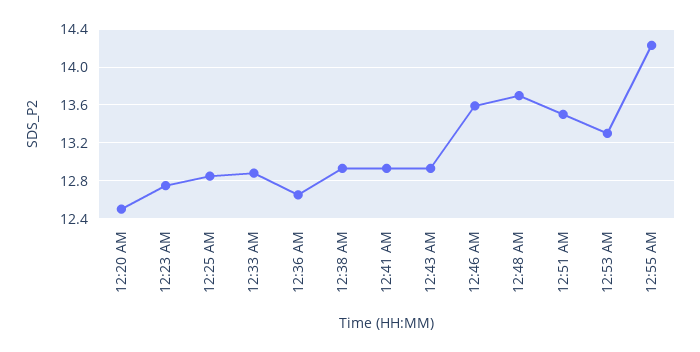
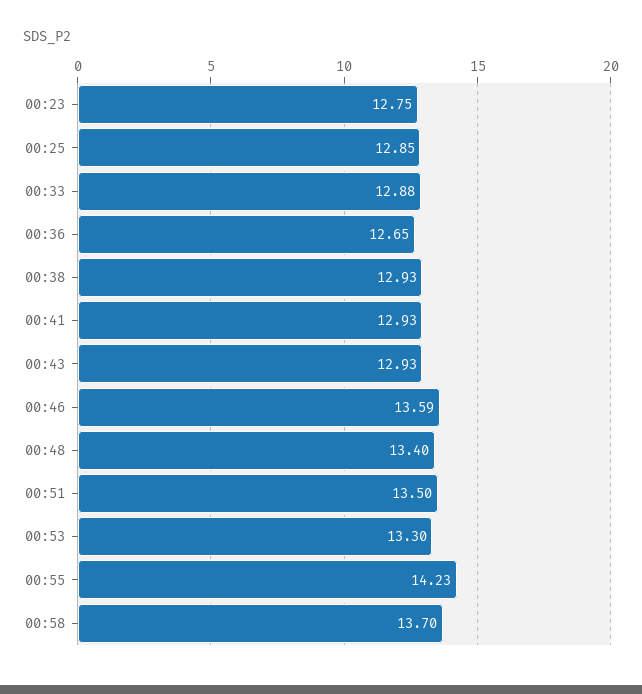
12:20 AM: 12.5 -> none
12:48 AM: 13.7 -> 13.4
00:58: none -> 13.7

